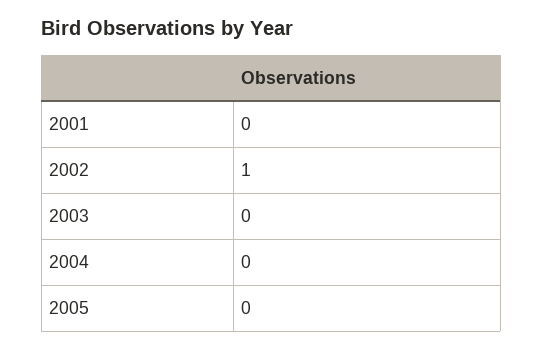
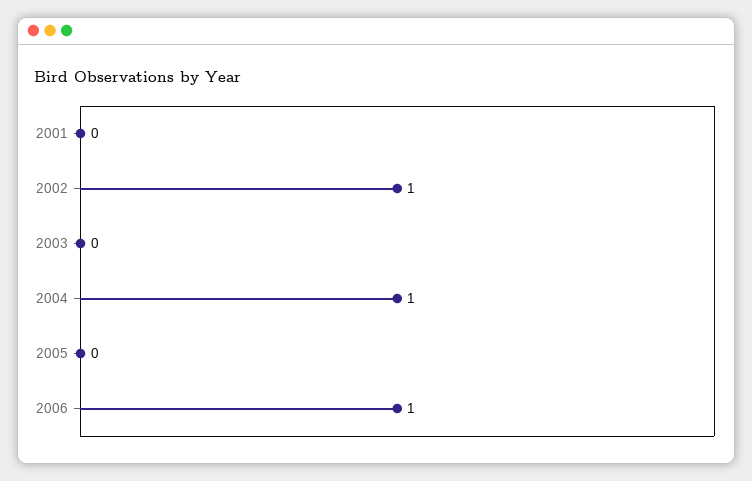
2004: 0 -> 1
2006: none -> 1

